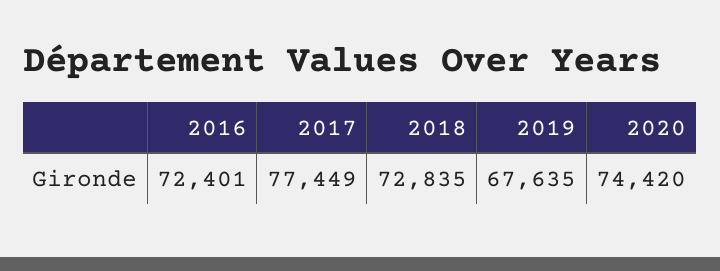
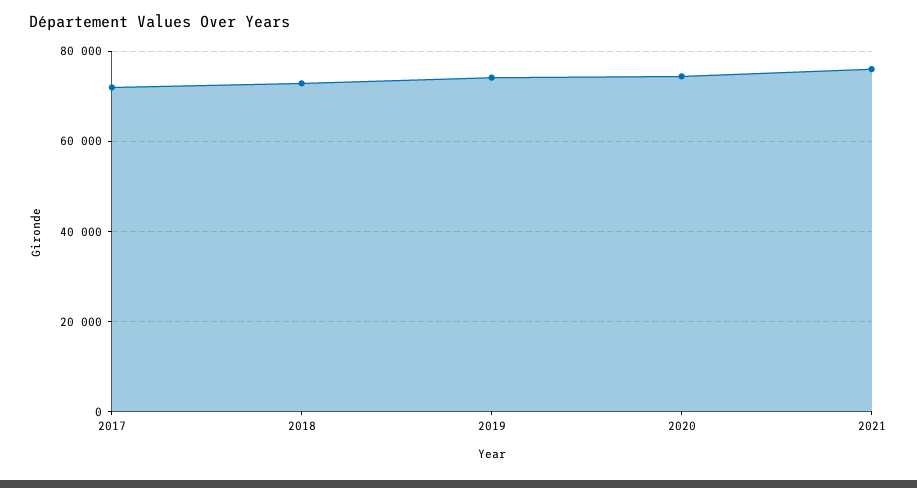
2016: 72401 -> none
2017: 77449 -> 72000
2019: 67635 -> 74000
2021: none -> 76000

